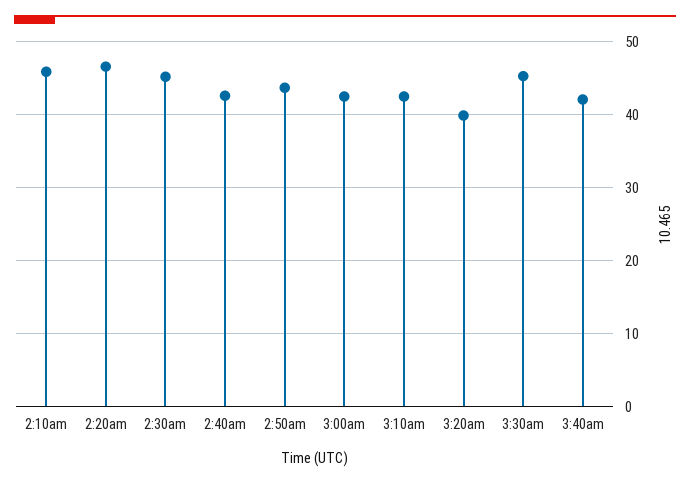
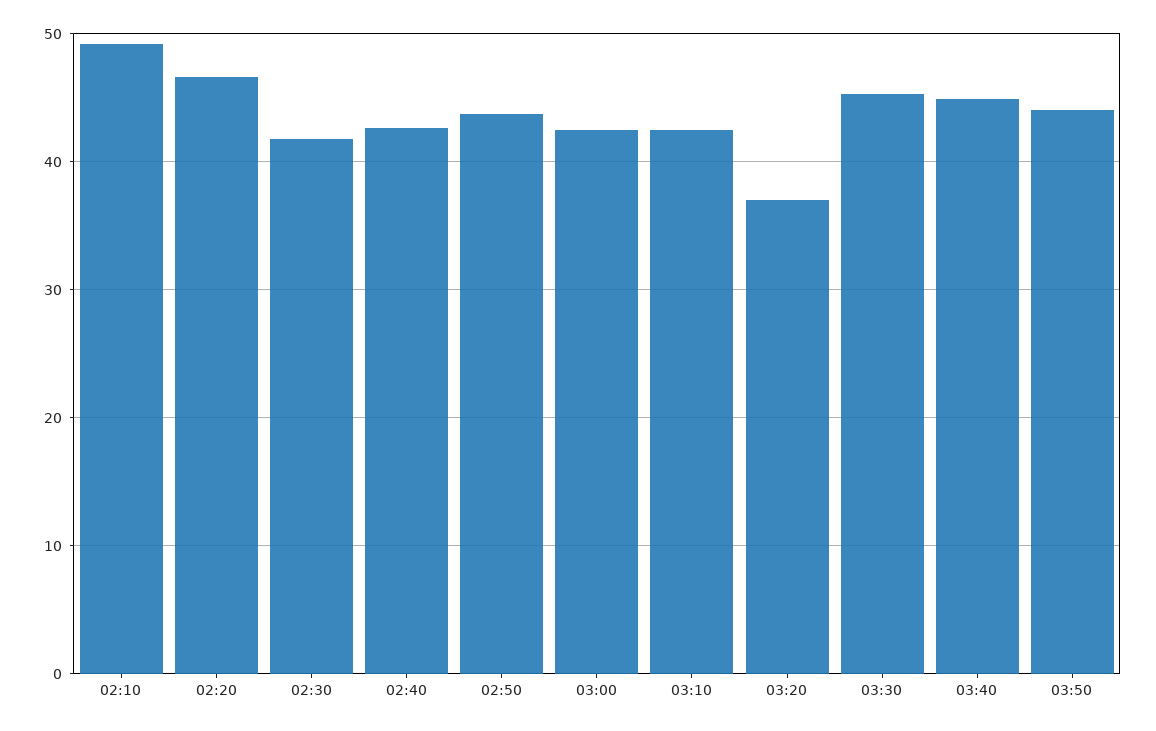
2:10am: 46 -> 49
2:30am: 45 -> 42
3:20am: 40 -> 37
3:40am: 42 -> 45
03:50: none -> 44

